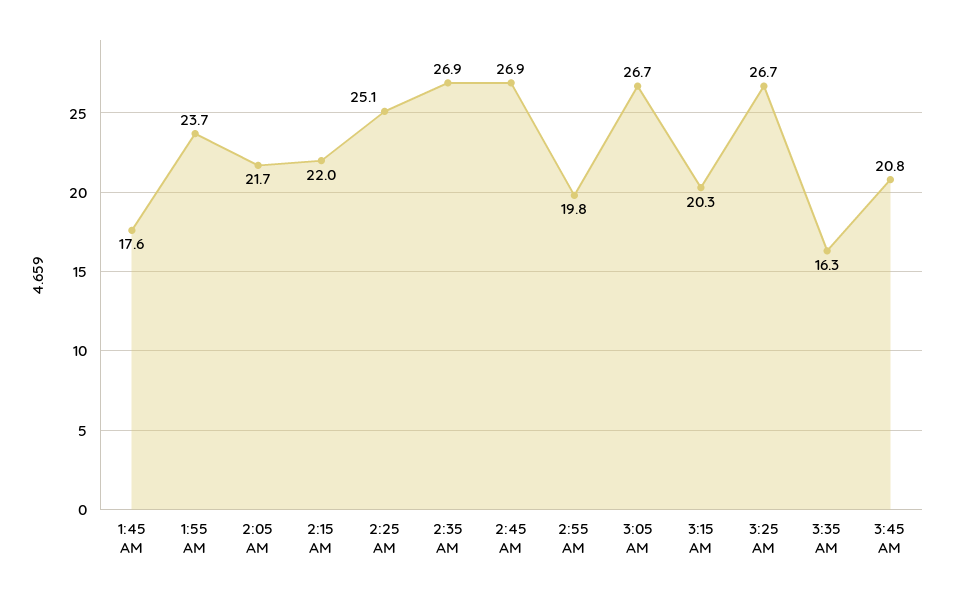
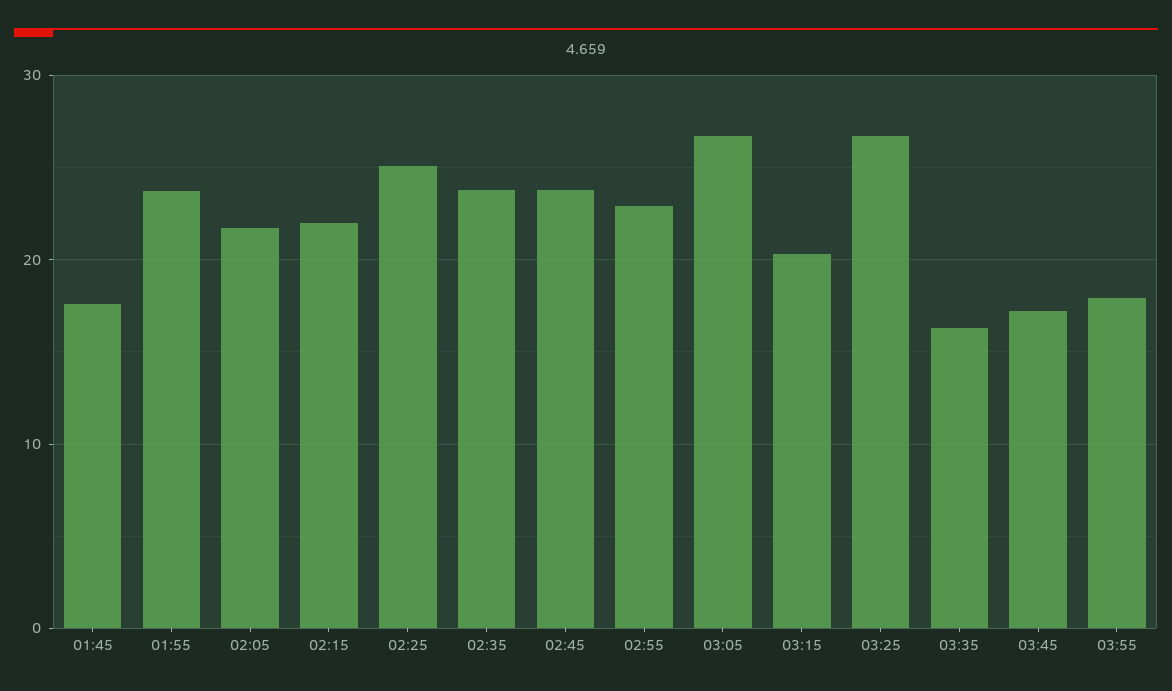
2:35 AM: 26.9 -> 24
2:45 AM: 26.9 -> 24
2:55 AM: 19.8 -> 23
3:45 AM: 20.8 -> 17
03:55: none -> 18

